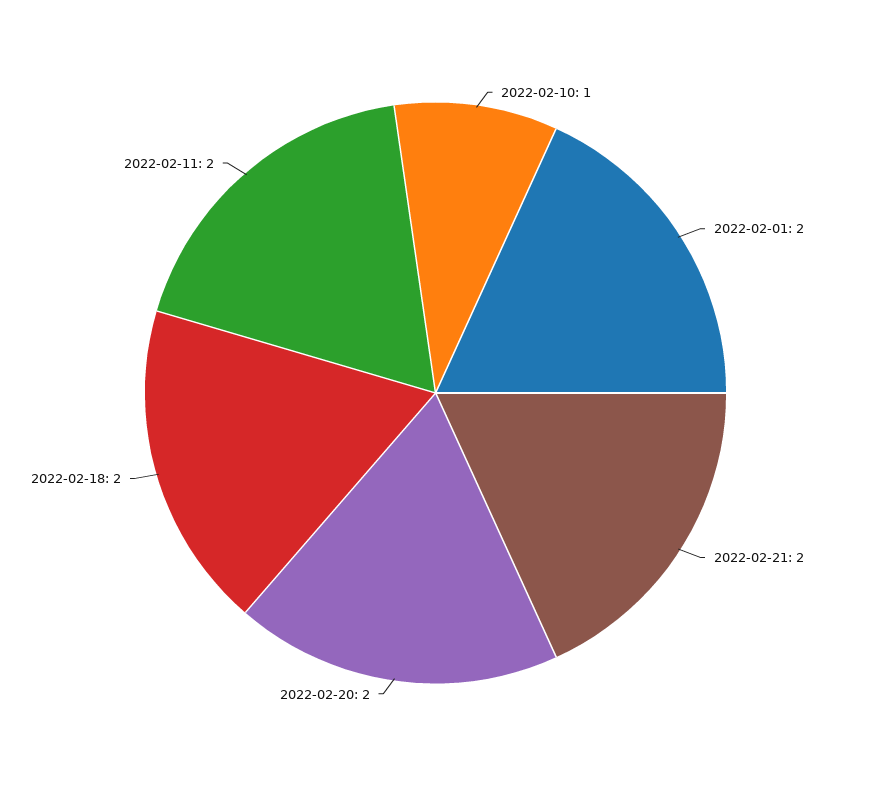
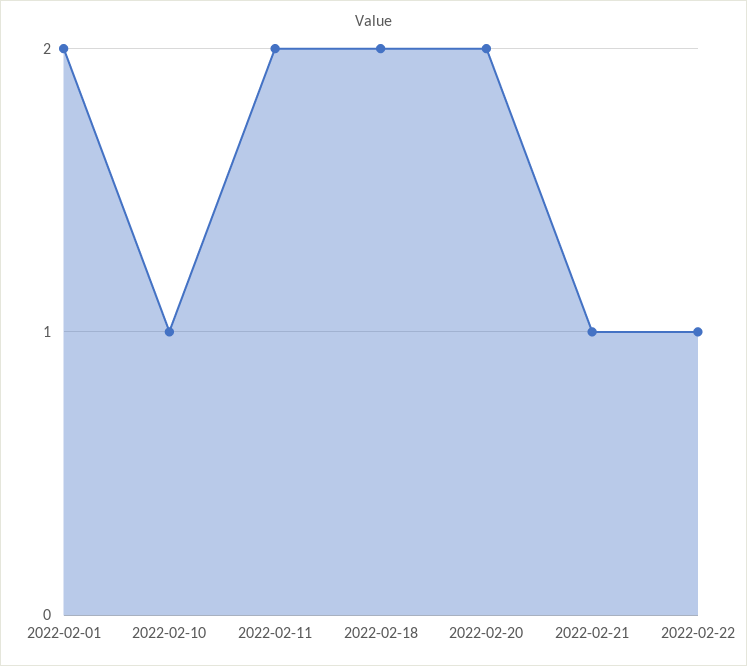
2022-02-21: 2 -> 1
2022-02-22: none -> 1

